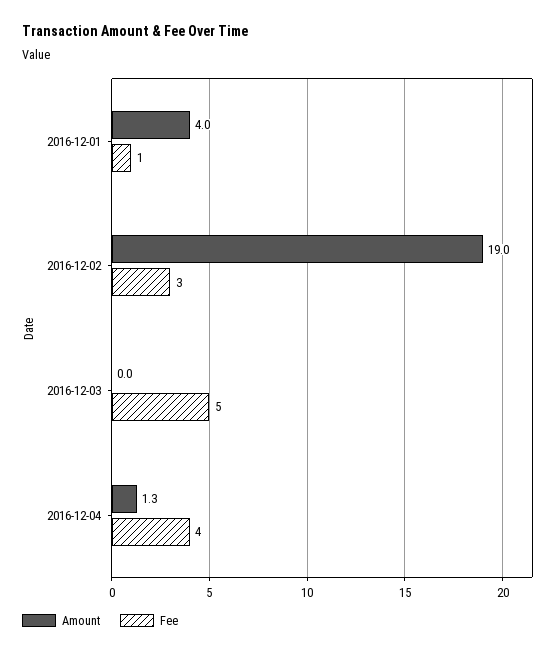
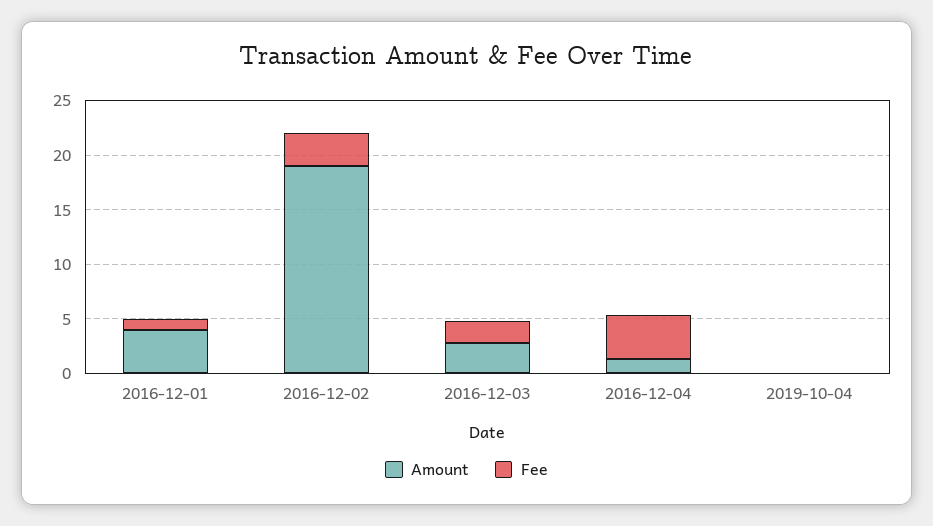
Amount, 2016-12-03: 0 -> 3
Fee, 2016-12-03: 5 -> 2
Amount, 2019-10-04: none -> 0
Fee, 2019-10-04: none -> 0

